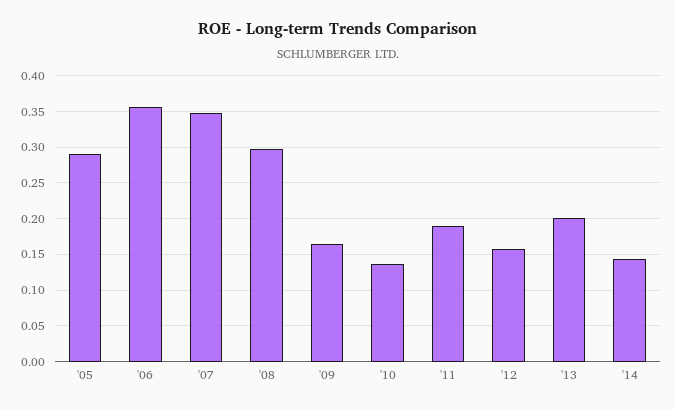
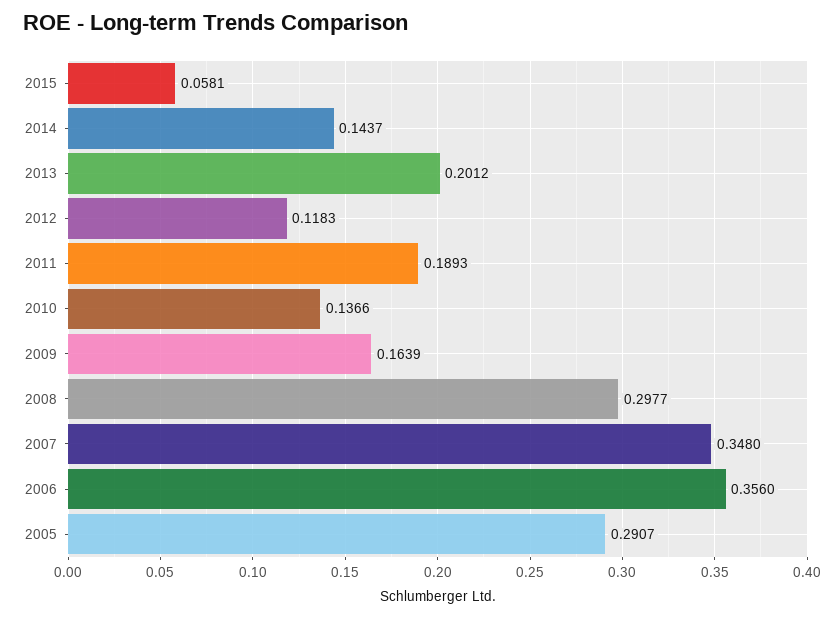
'12: 0.16 -> 0.1183
2015: none -> 0.0581

